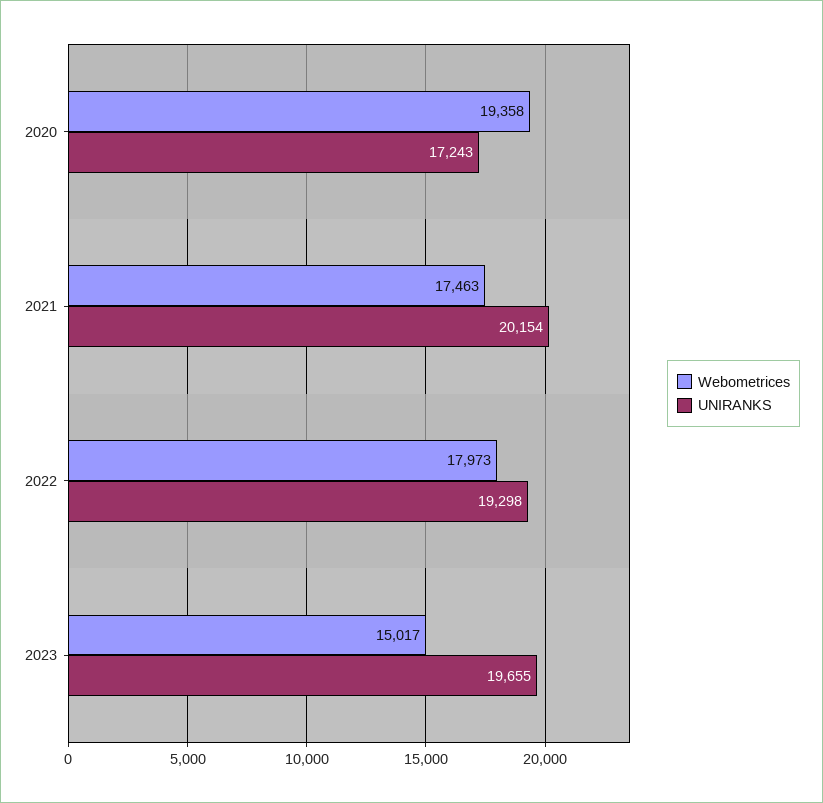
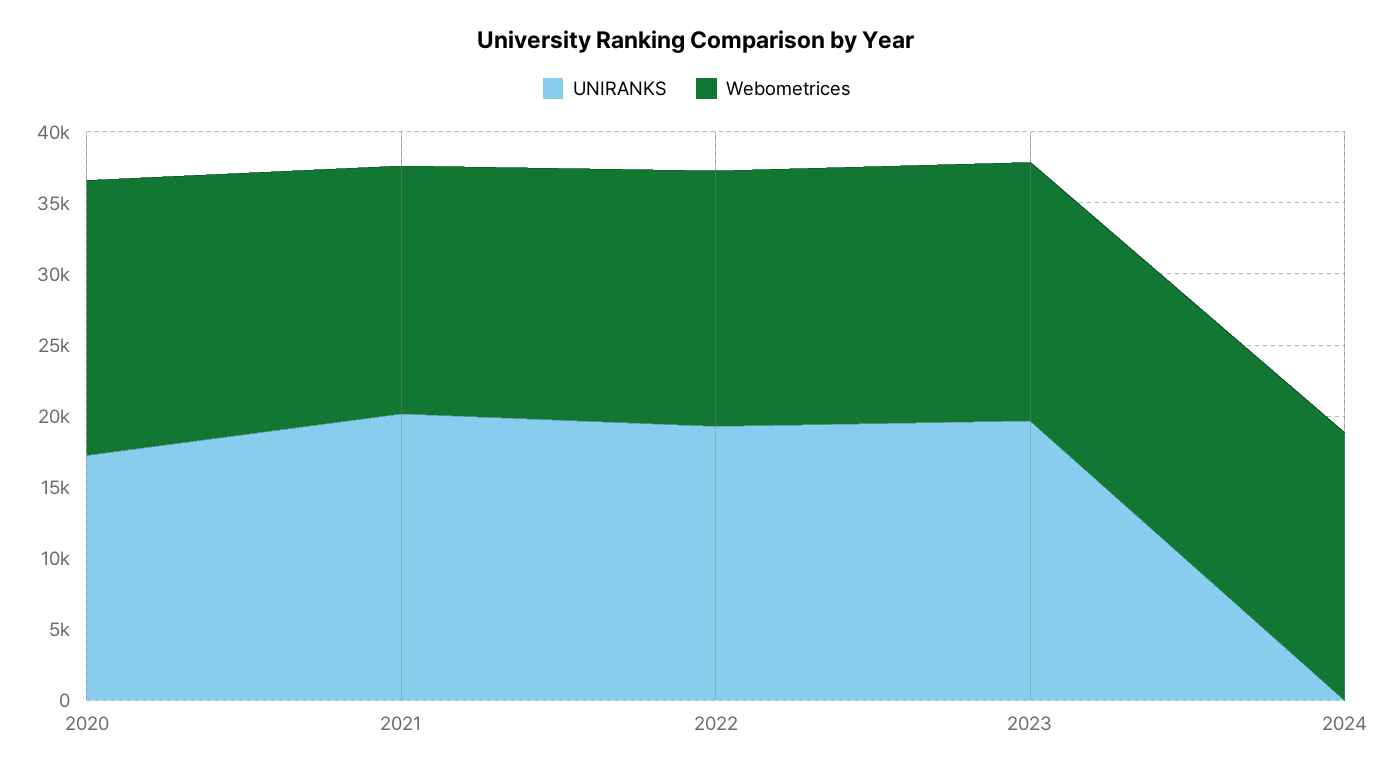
Webometrices, 2023: 15017 -> 18000
UNIRANKS, 2024: none -> 0
Webometrices, 2024: none -> 19000

